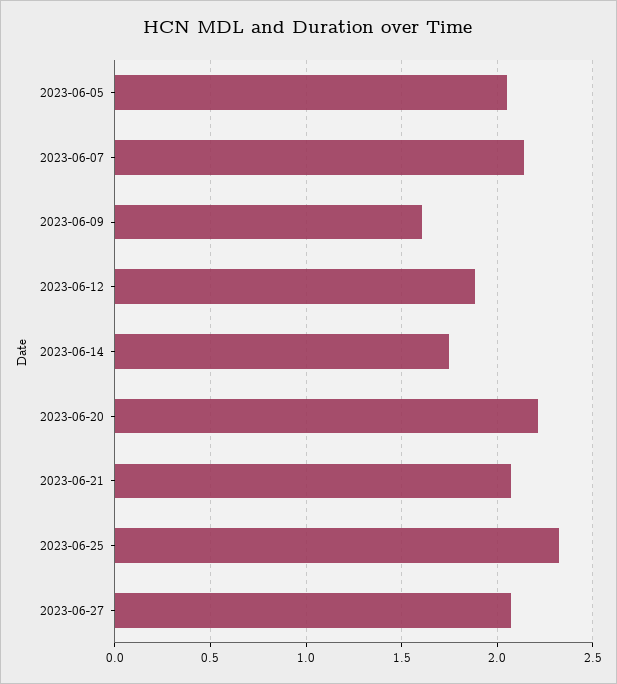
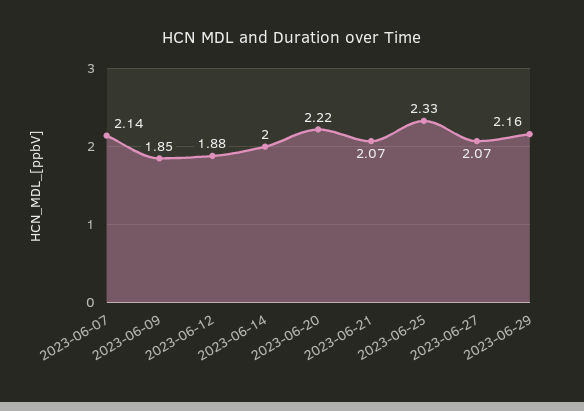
2023-06-05: 2.05 -> none
2023-06-09: 1.6 -> 1.85
2023-06-14: 1.75 -> 2
2023-06-29: none -> 2.16

